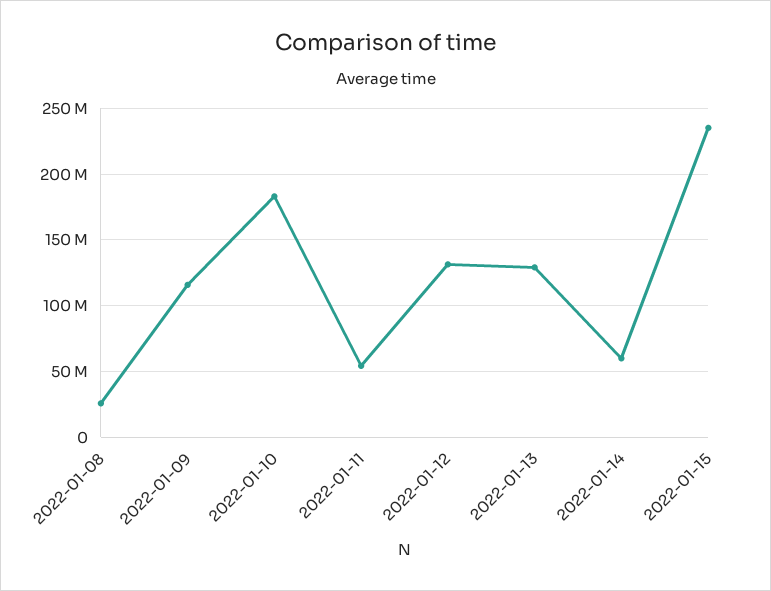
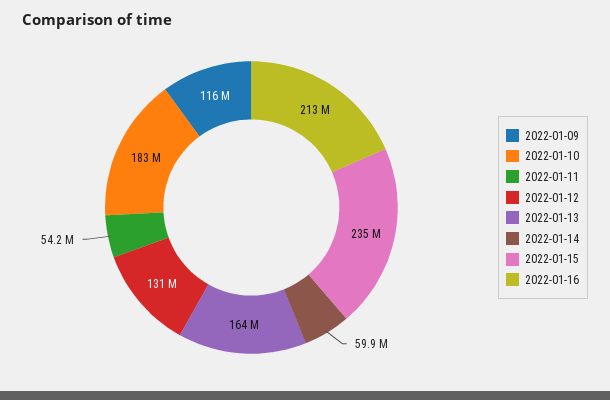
2022-01-08: 25000000 -> none
2022-01-13: 130000000 -> 164000000
2022-01-16: none -> 213000000

